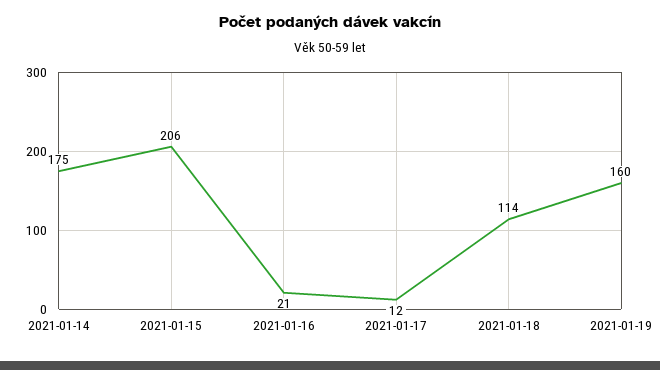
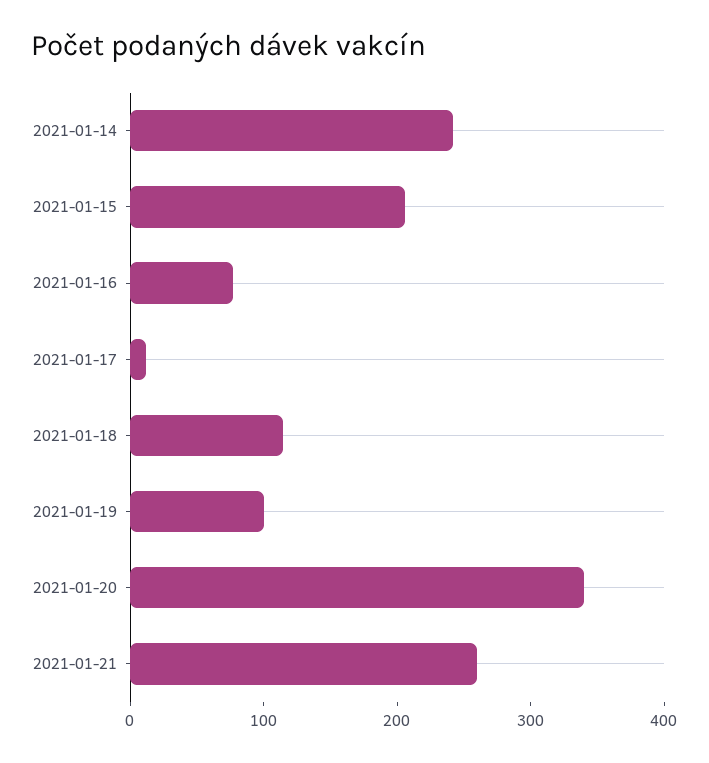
2021-01-14: 175 -> 240
2021-01-16: 21 -> 80
2021-01-19: 160 -> 100
2021-01-20: none -> 340
2021-01-21: none -> 260

